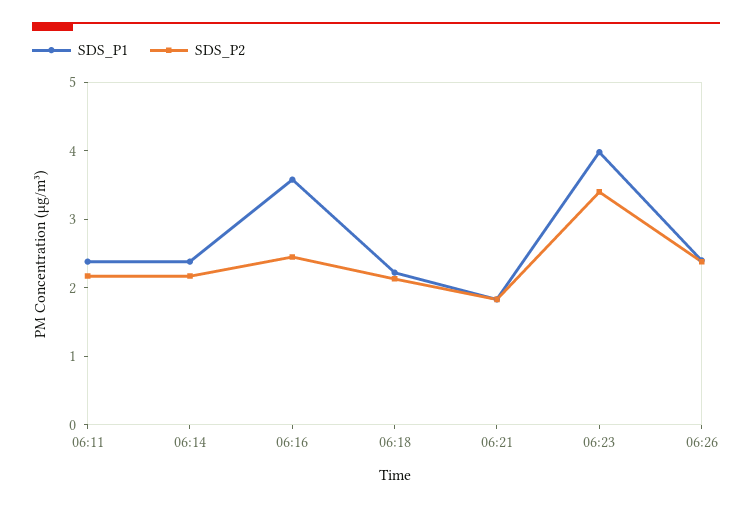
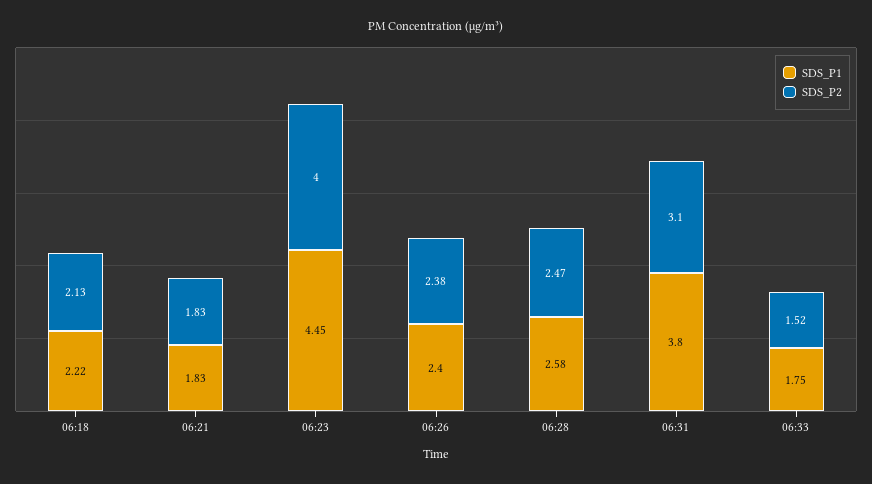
SDS_P1, 06:11: 2.4 -> none
SDS_P2, 06:11: 2.2 -> none
SDS_P1, 06:14: 2.4 -> none
SDS_P2, 06:14: 2.2 -> none
SDS_P1, 06:16: 3.6 -> none
SDS_P2, 06:16: 2.4 -> none
SDS_P1, 06:23: 4 -> 4.45
SDS_P2, 06:23: 3.4 -> 4
SDS_P1, 06:28: none -> 2.58
SDS_P2, 06:28: none -> 2.47
SDS_P1, 06:31: none -> 3.8
SDS_P2, 06:31: none -> 3.1
SDS_P1, 06:33: none -> 1.75
SDS_P2, 06:33: none -> 1.52

